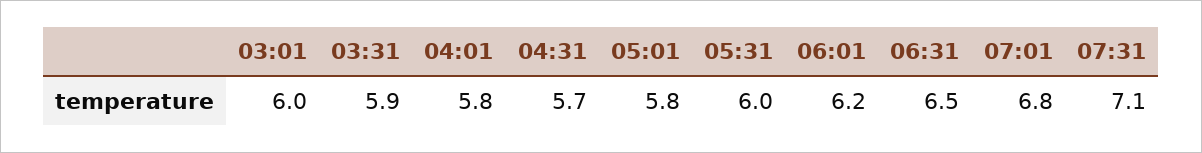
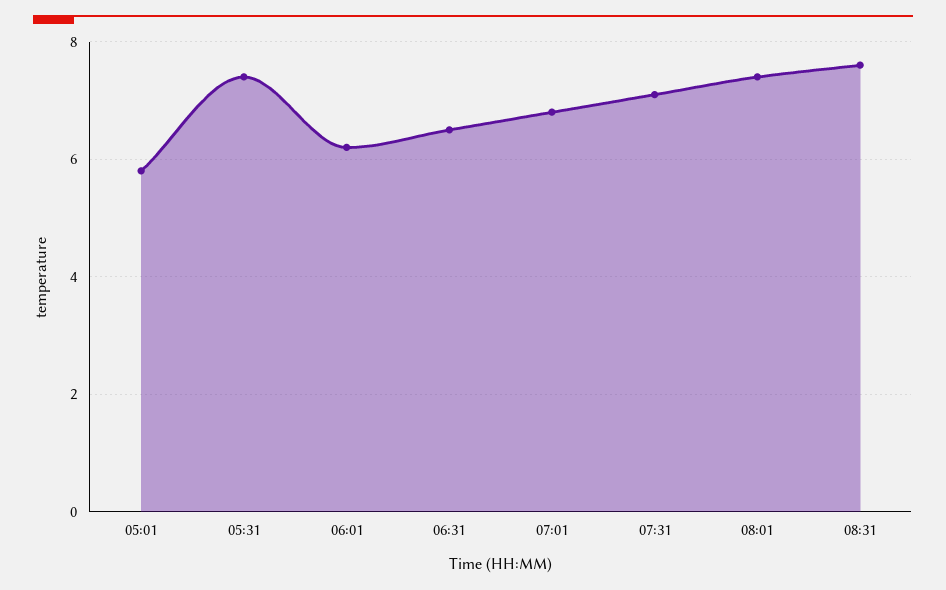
03:01: 6 -> none
03:31: 5.9 -> none
04:01: 5.8 -> none
04:31: 5.7 -> none
05:31: 6 -> 7.5
08:01: none -> 7.5
08:31: none -> 7.5

